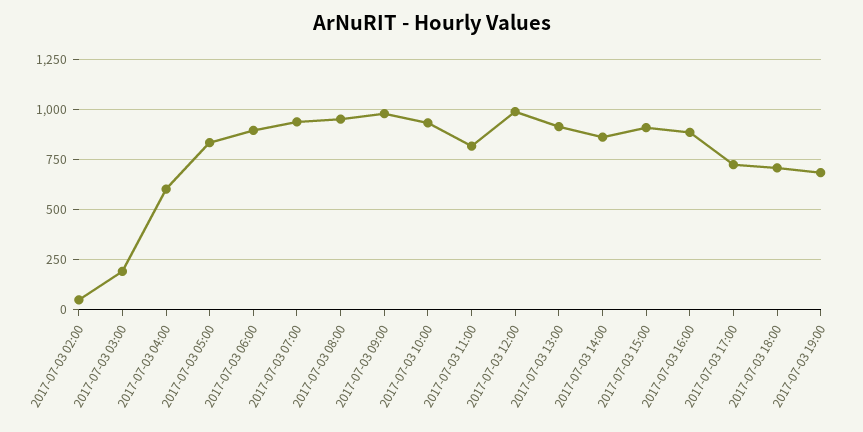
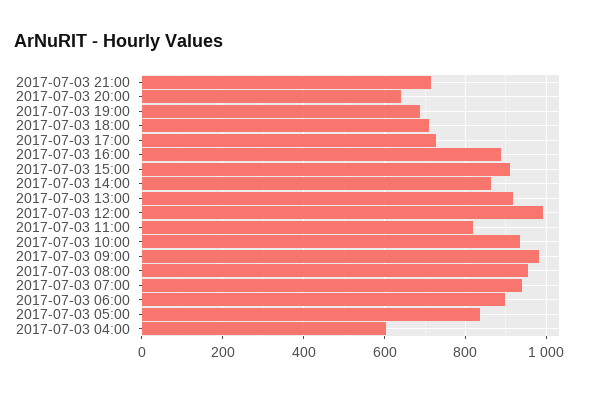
2017-07-03 02:00: 50 -> none
2017-07-03 03:00: 200 -> none
2017-07-03 21:00: none -> 720
2017-07-03 20:00: none -> 640

